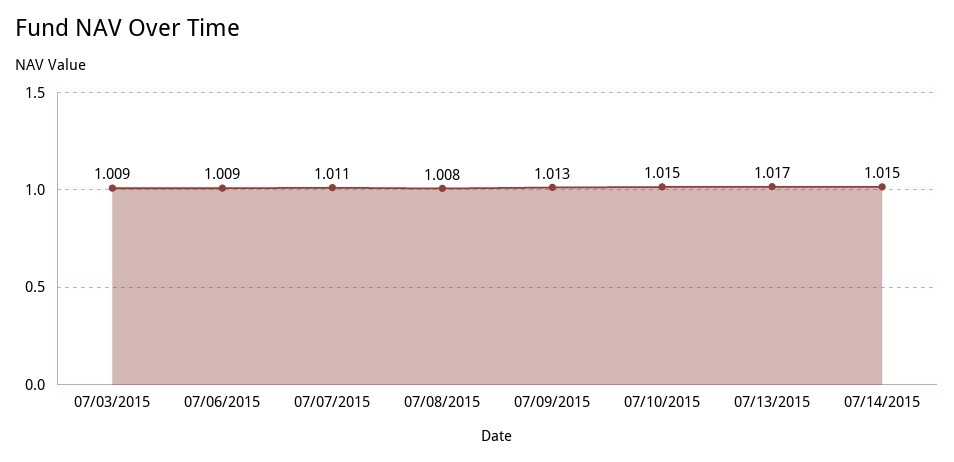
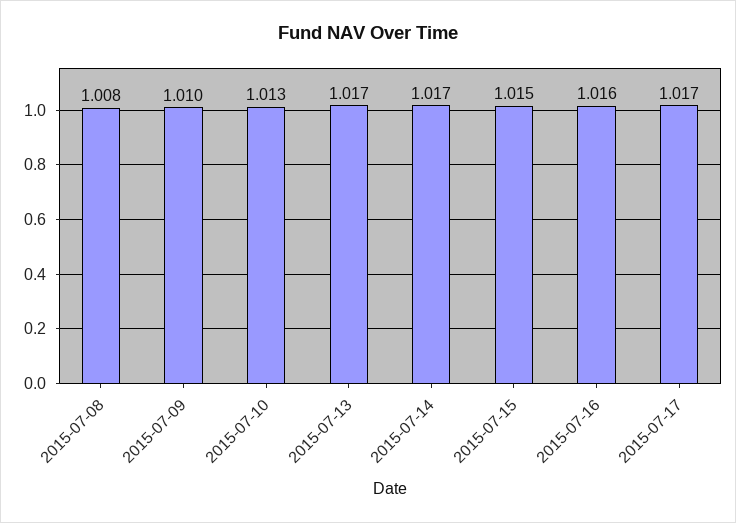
07/03/2015: 1.009 -> none
07/06/2015: 1.009 -> none
07/07/2015: 1.011 -> none
07/09/2015: 1.013 -> 1.01
07/10/2015: 1.015 -> 1.013
07/14/2015: 1.015 -> 1.017
2015-07-15: none -> 1.015
2015-07-16: none -> 1.016
2015-07-17: none -> 1.017

